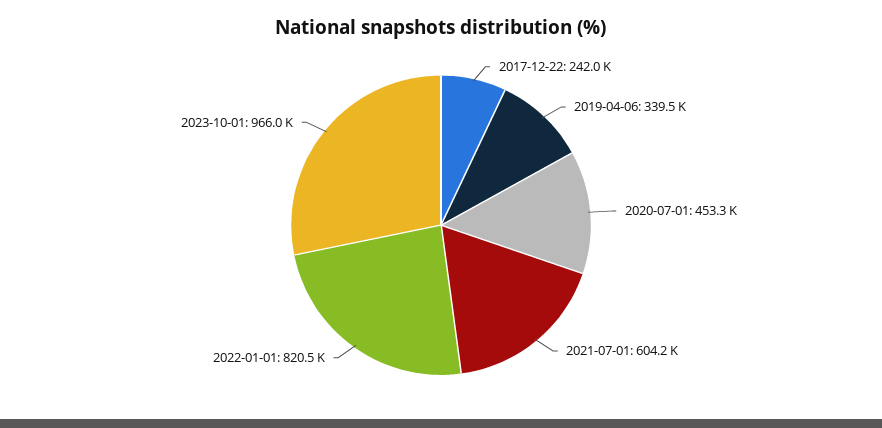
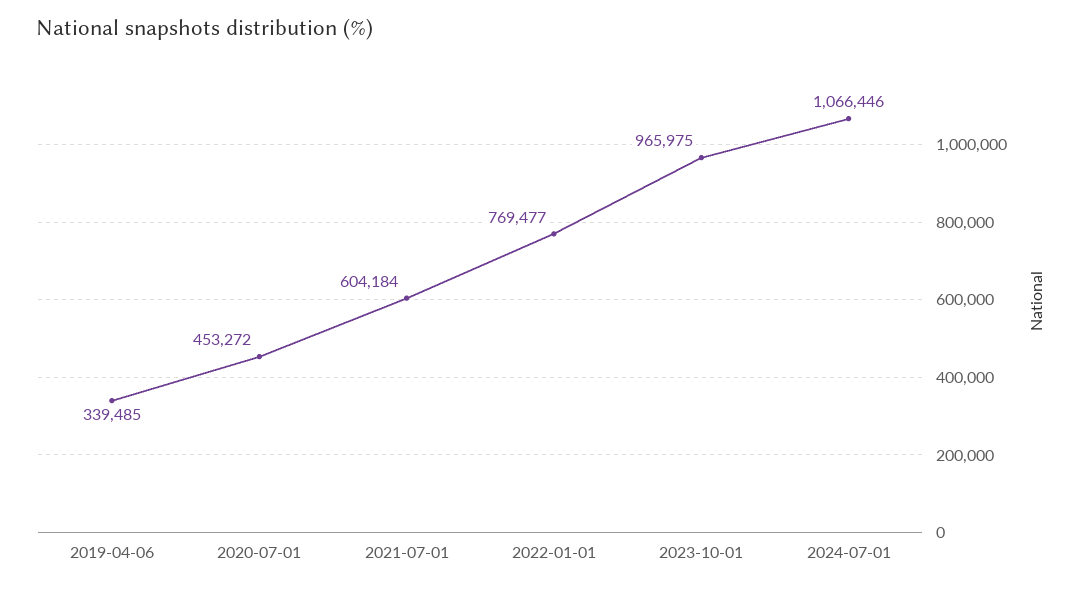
2017-12-22: 242000 -> none
2022-01-01: 820500 -> 769477
2024-07-01: none -> 1066446

